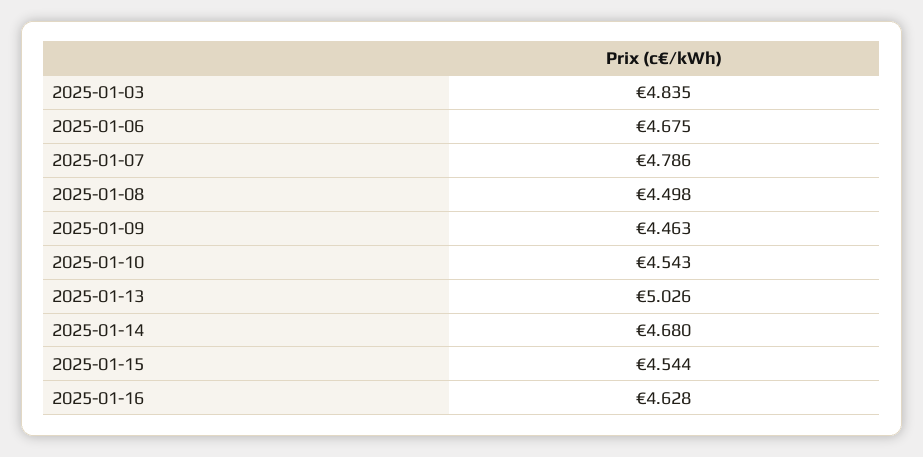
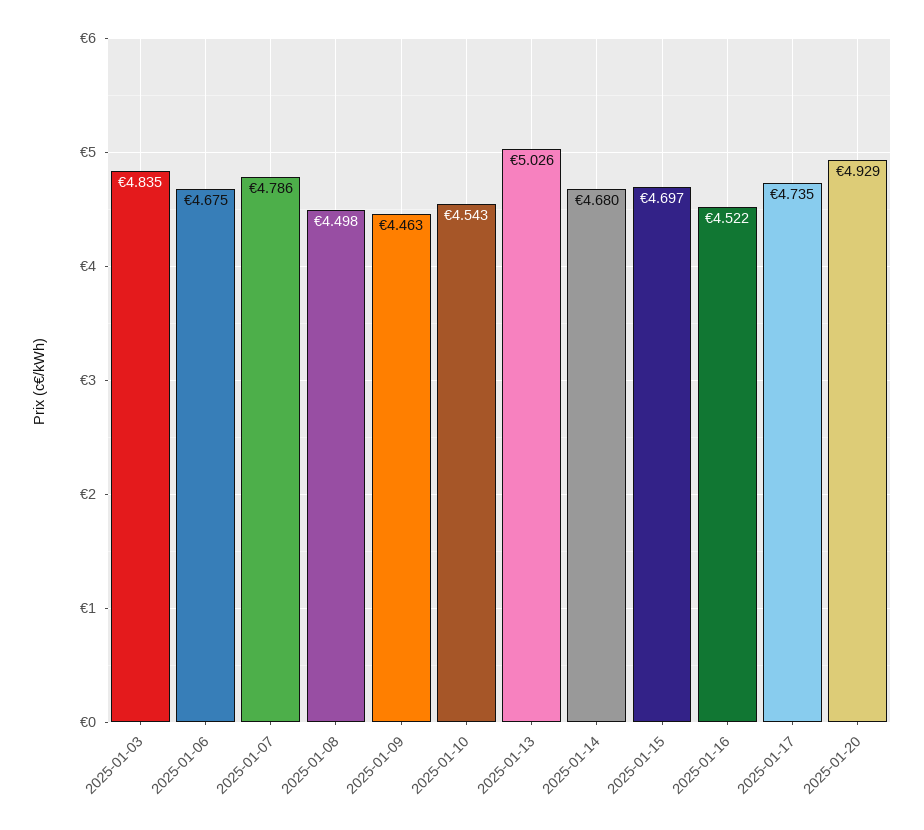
2025-01-15: 4.544 -> 4.697
2025-01-16: 4.628 -> 4.522
2025-01-17: none -> 4.735
2025-01-20: none -> 4.929

